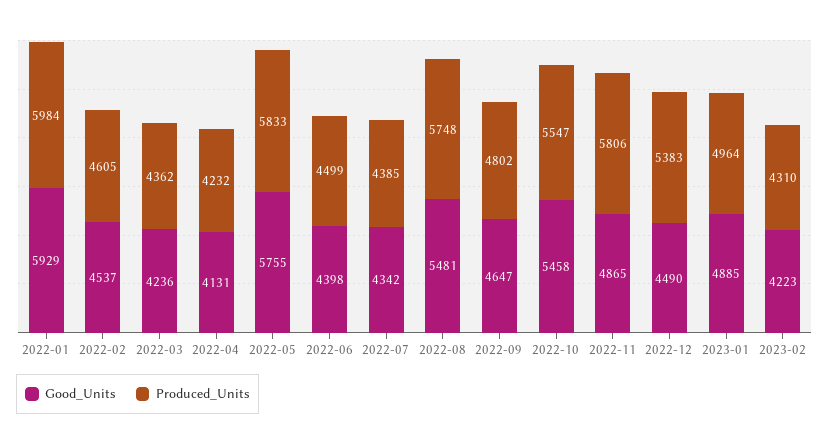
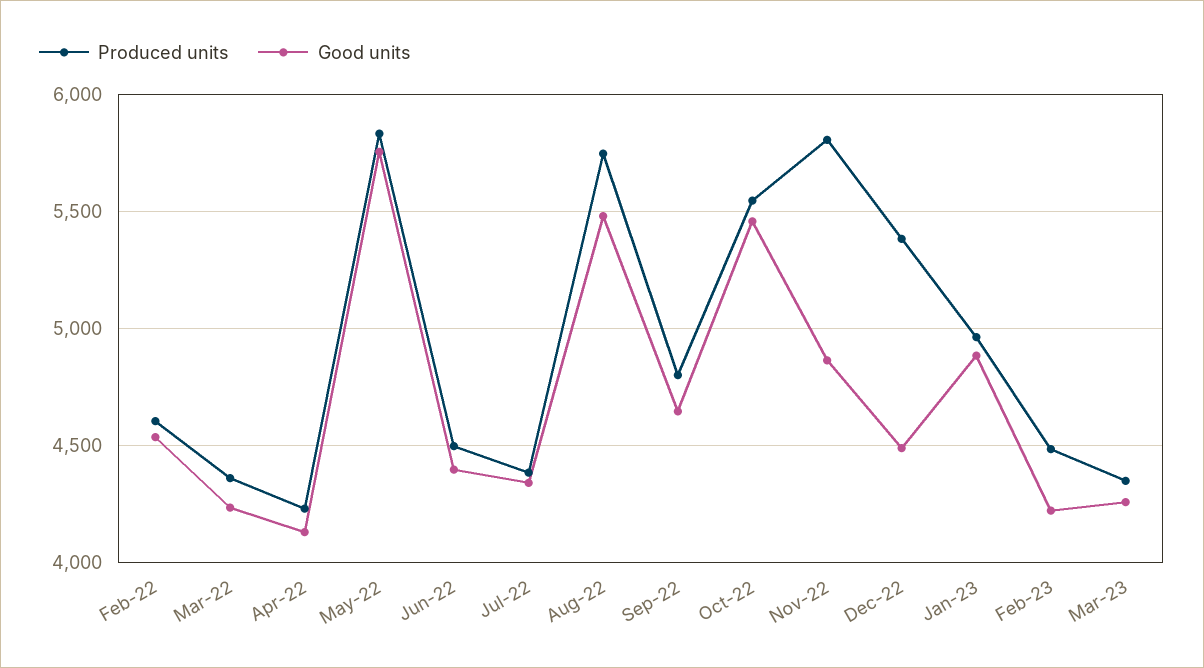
Good_Units, 2022-01: 5929 -> none
Produced_Units, 2022-01: 5984 -> none
Produced_Units, 2023-02: 4310 -> 4500
Produced_Units, Mar-23: none -> 4350
Good_Units, Mar-23: none -> 4250

